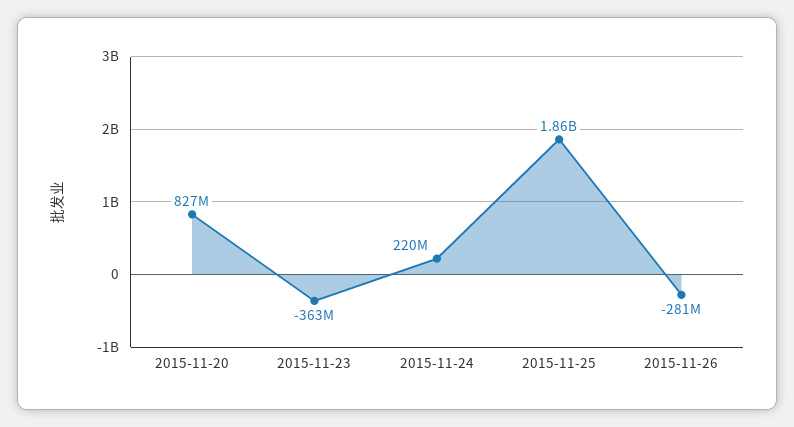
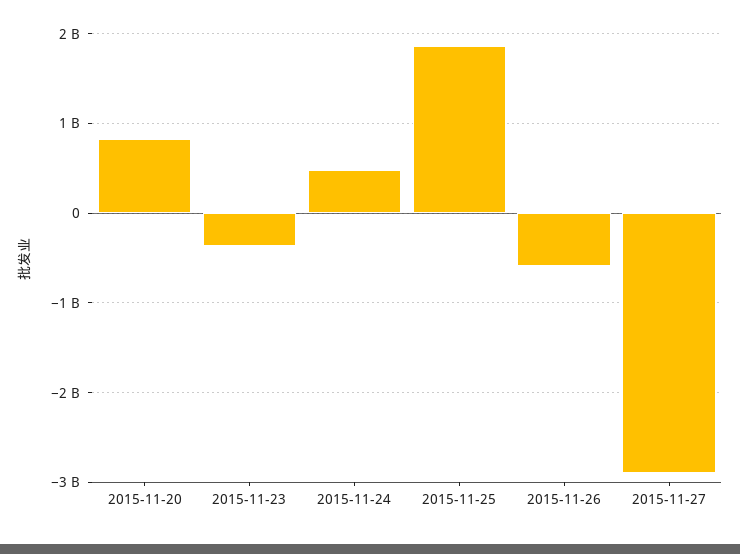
2015-11-24: 220000000 -> 500000000
2015-11-26: -281000000 -> -600000000
2015-11-27: none -> -2900000000

